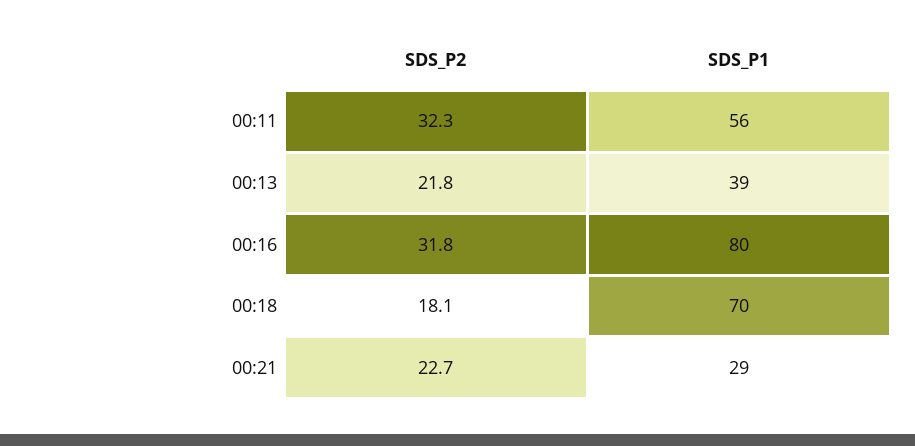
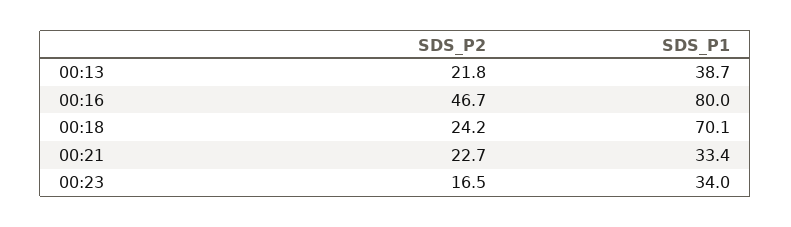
SDS_P2, 00:11: 32.3 -> none
SDS_P1, 00:11: 56 -> none
SDS_P2, 00:16: 31.8 -> 46.7
SDS_P2, 00:18: 18.1 -> 24.2
SDS_P1, 00:21: 29 -> 33.4
SDS_P2, 00:23: none -> 16.5
SDS_P1, 00:23: none -> 34

